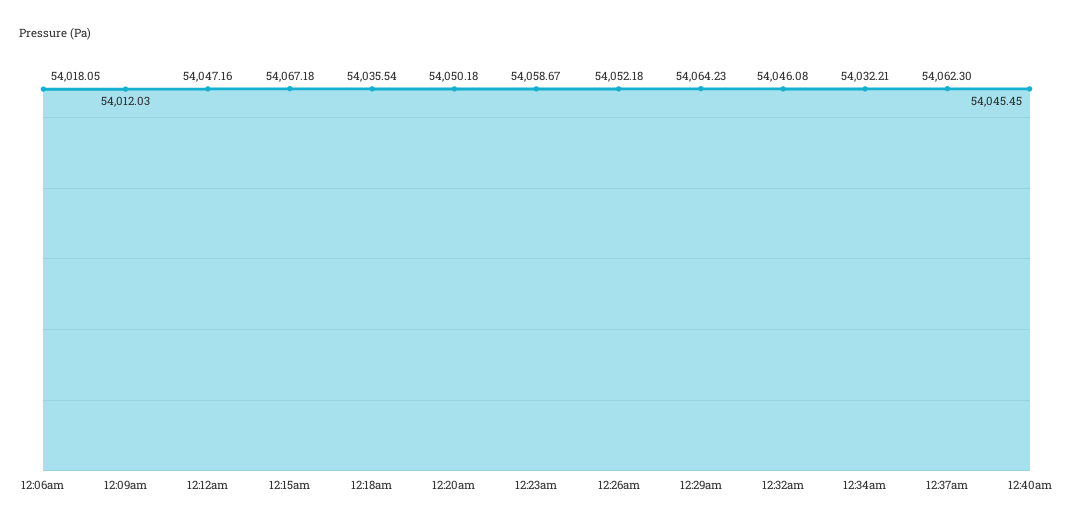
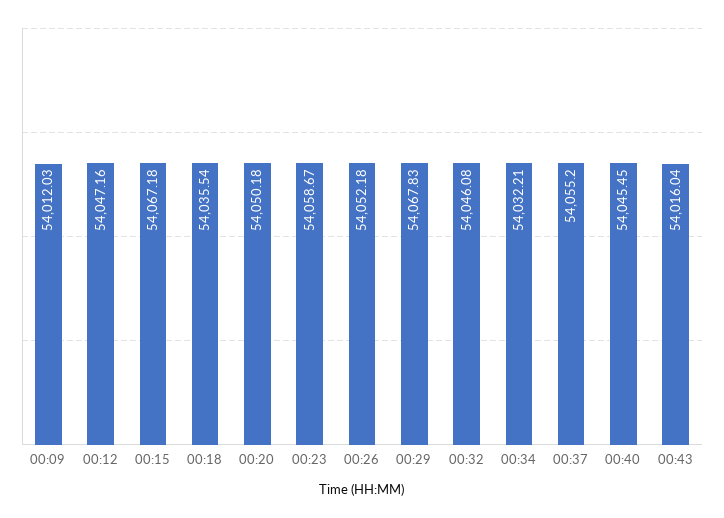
12:06am: 54018.05 -> none
12:29am: 54064.23 -> 54067.83
12:37am: 54062.3 -> 54055.2
00:43: none -> 54016.04

